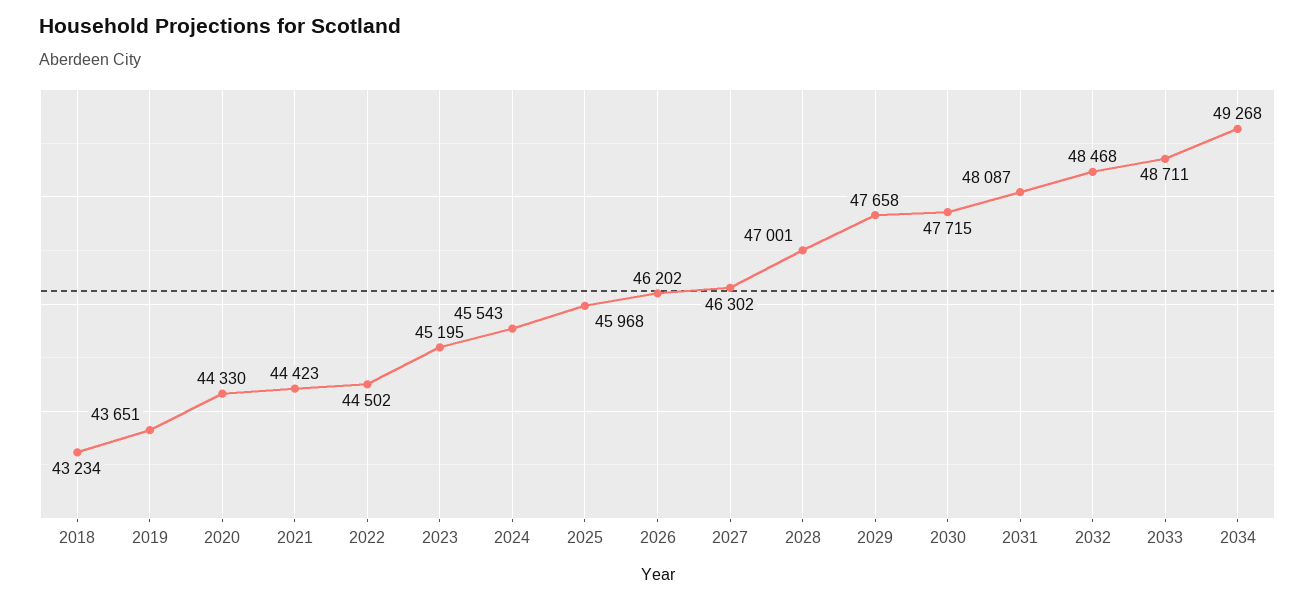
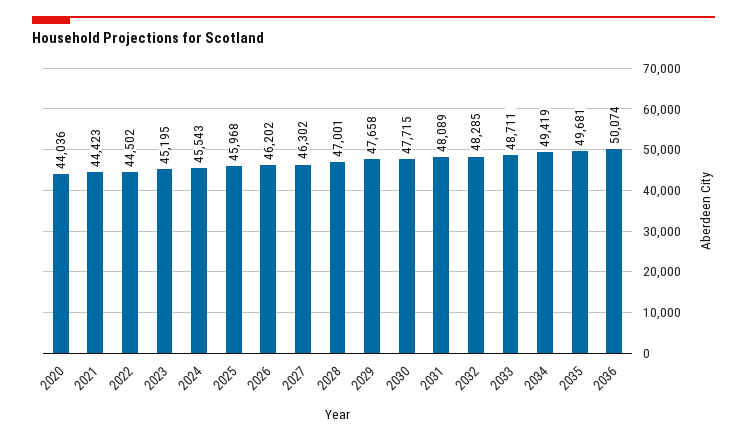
2018: 43234 -> none
2019: 43651 -> none
2020: 44330 -> 44036
2031: 48087 -> 48089
2032: 48468 -> 48285
2034: 49268 -> 49419
2035: none -> 49681
2036: none -> 50074

